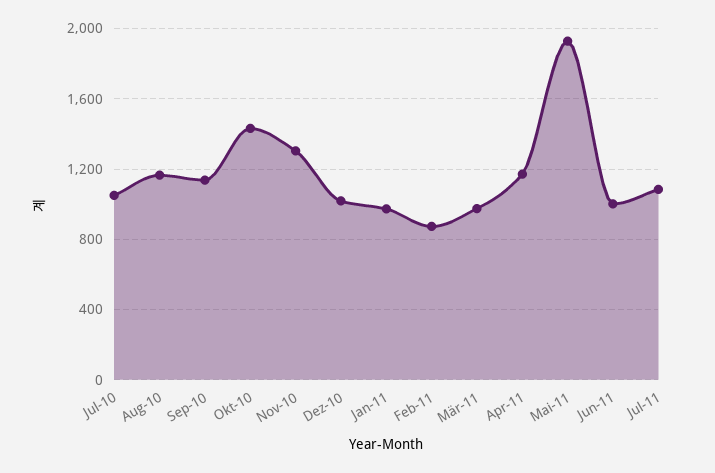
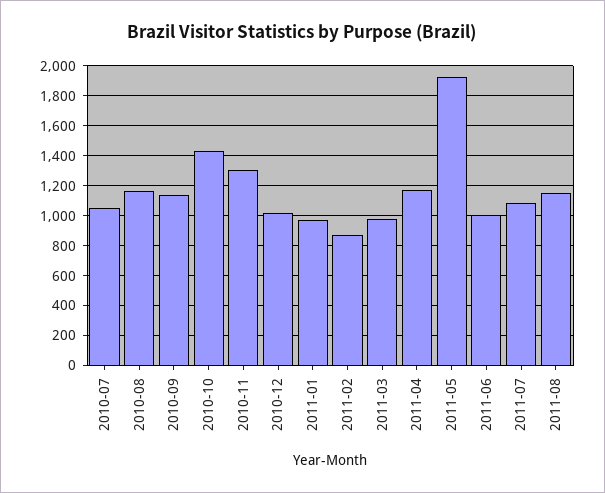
2011-08: none -> 1150

